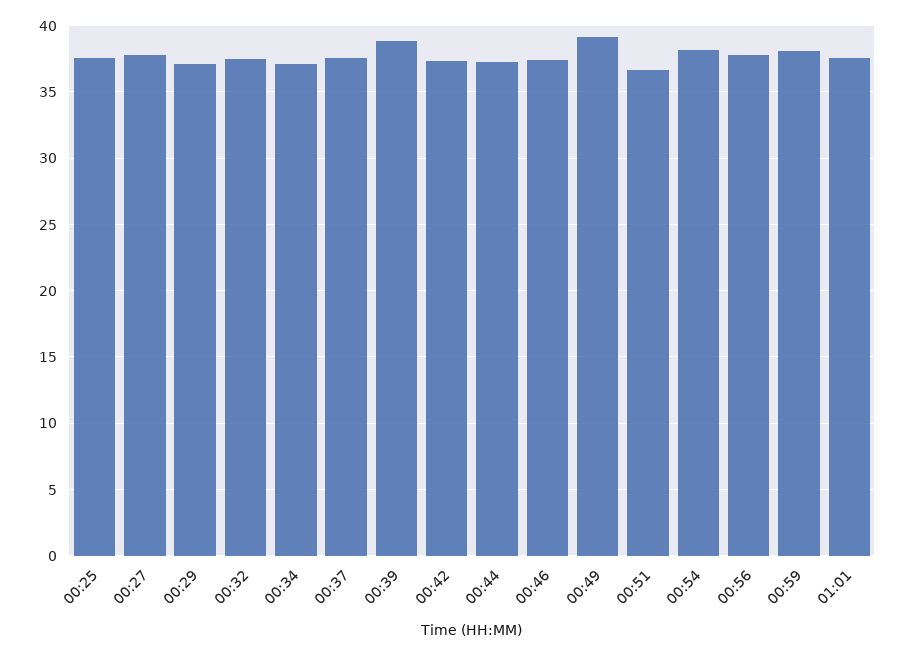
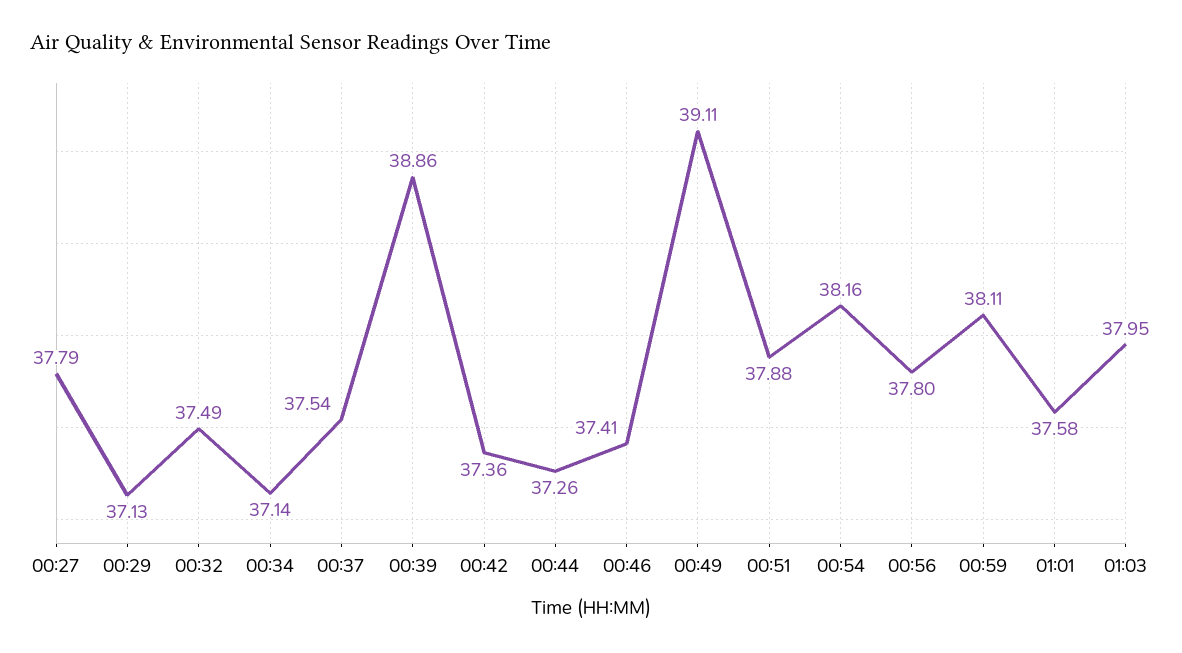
00:25: 37.5 -> none
00:51: 36.5 -> 37.88
01:03: none -> 37.95

